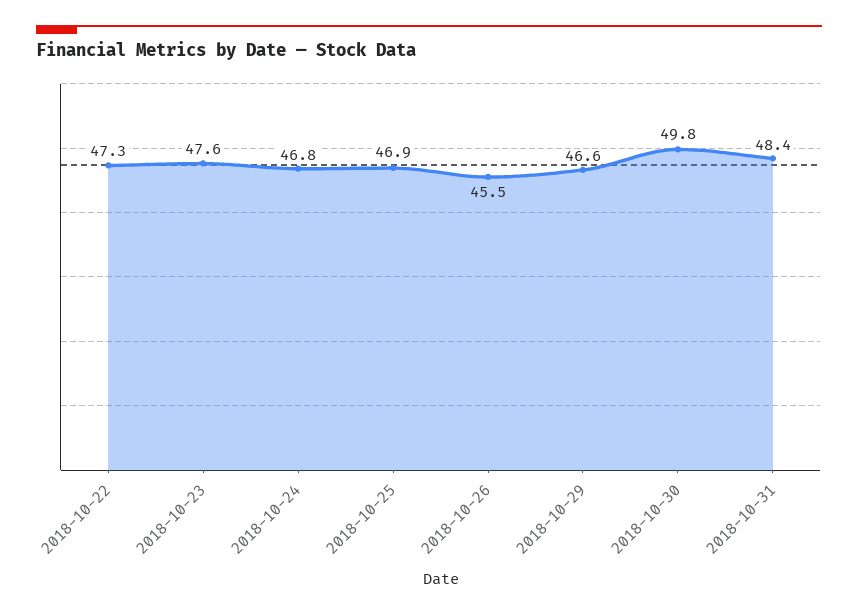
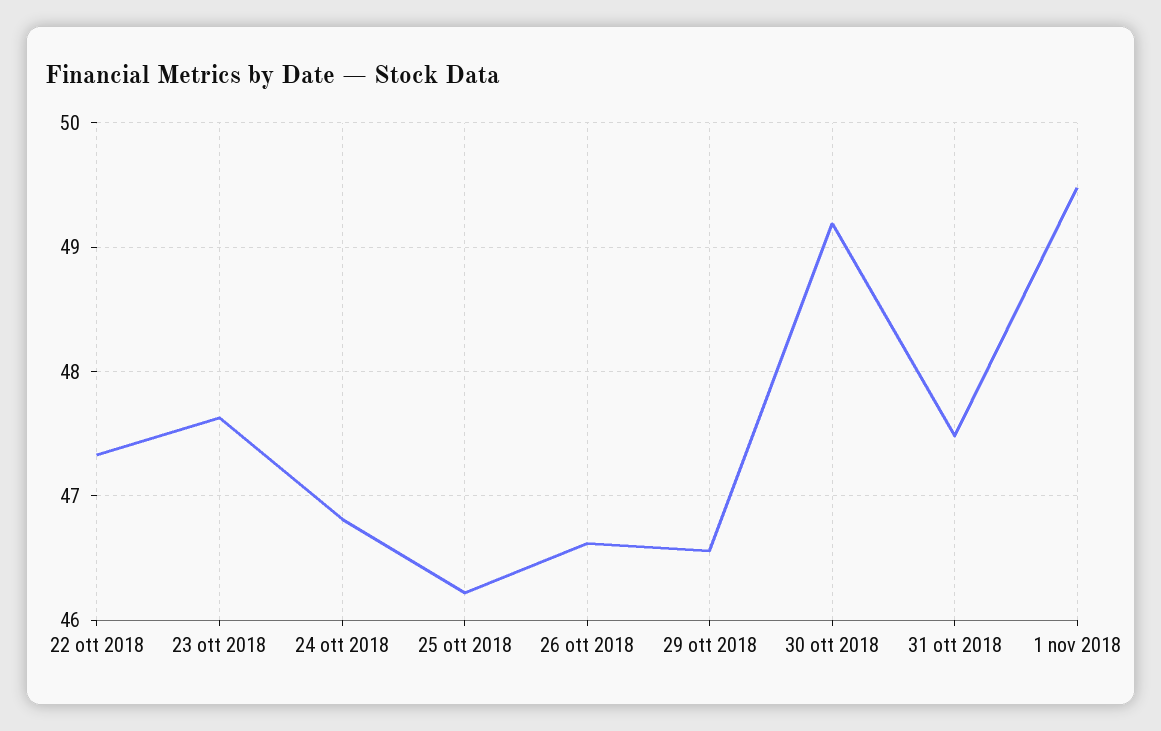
2018-10-25: 46.9 -> 46.2
2018-10-26: 45.5 -> 46.6
2018-10-30: 49.8 -> 49.2
2018-10-31: 48.4 -> 47.5
1 nov 2018: none -> 49.5

